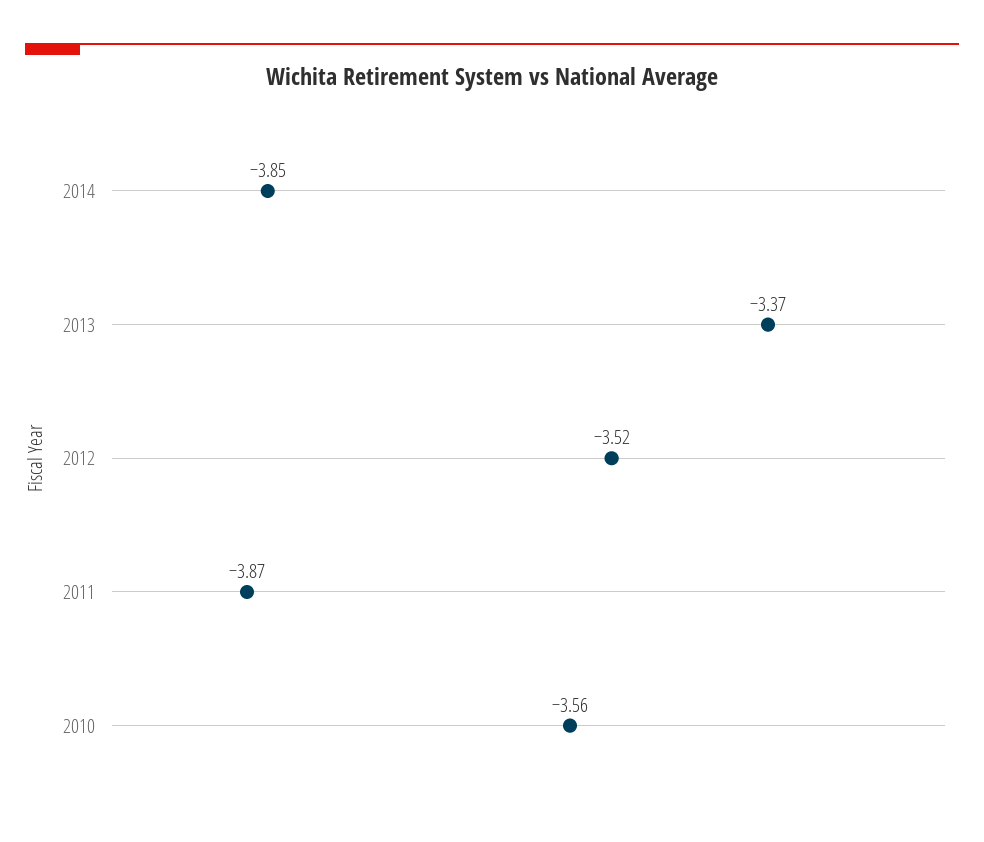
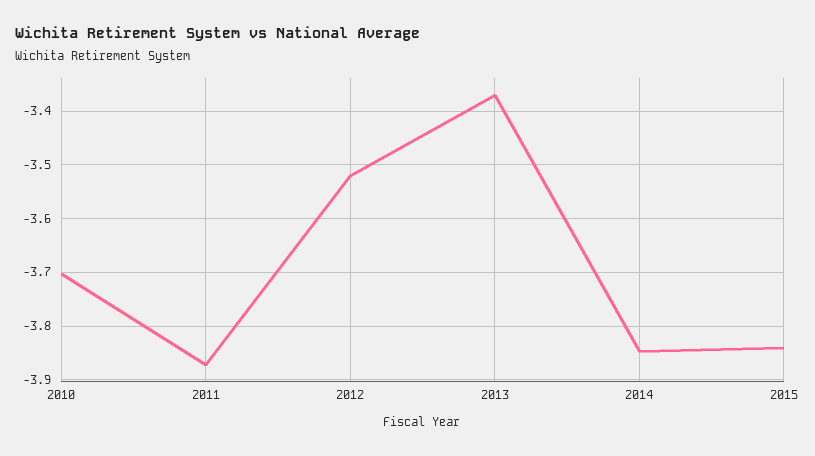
2010: -3.56 -> -3.7
2015: none -> -3.84

